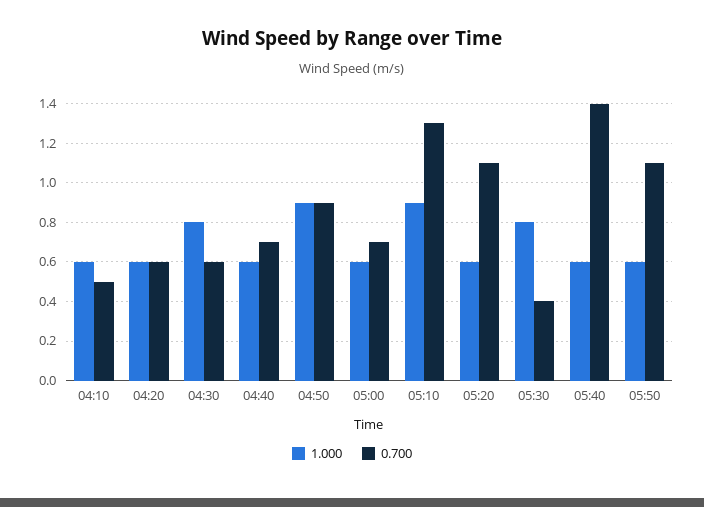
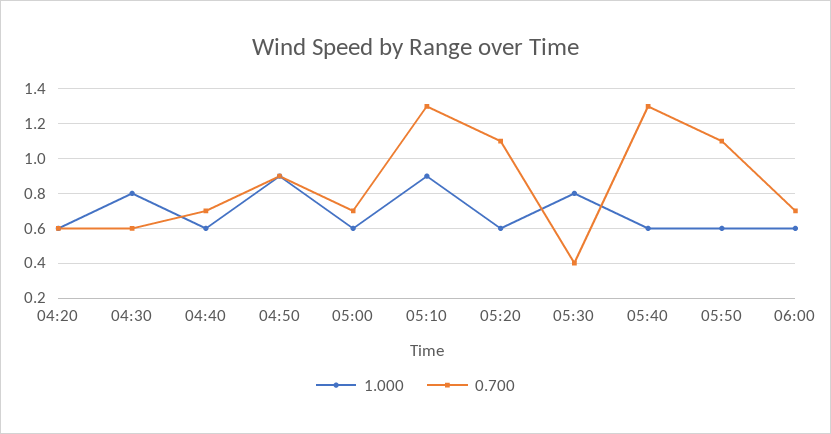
1.000, 04:10: 0.6 -> none
0.700, 04:10: 0.5 -> none
0.700, 05:40: 1.4 -> 1.3
1.000, 06:00: none -> 0.6
0.700, 06:00: none -> 0.7

